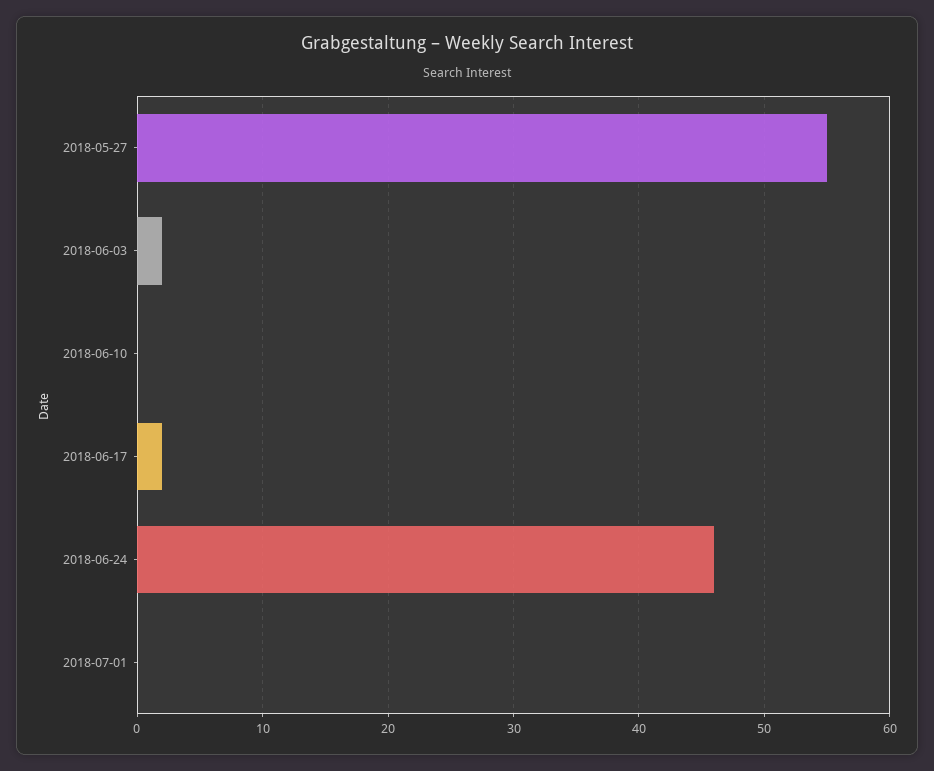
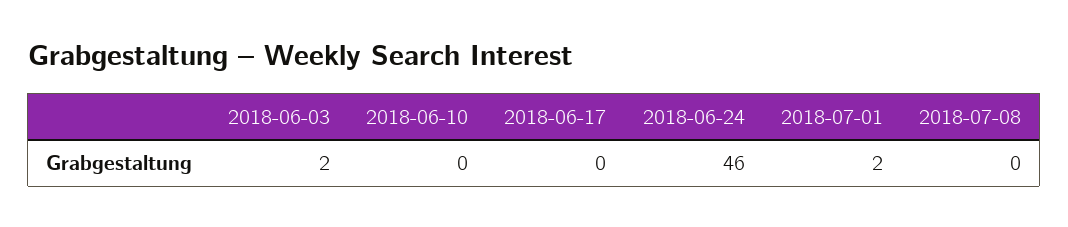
2018-05-27: 55 -> none
2018-06-17: 2 -> 0
2018-07-01: 0 -> 2
2018-07-08: none -> 0

